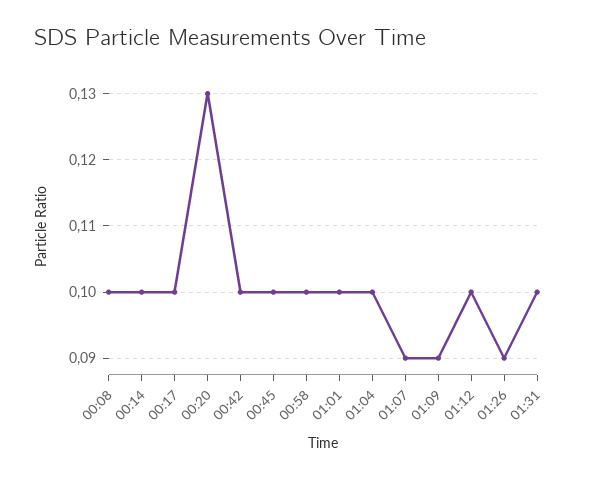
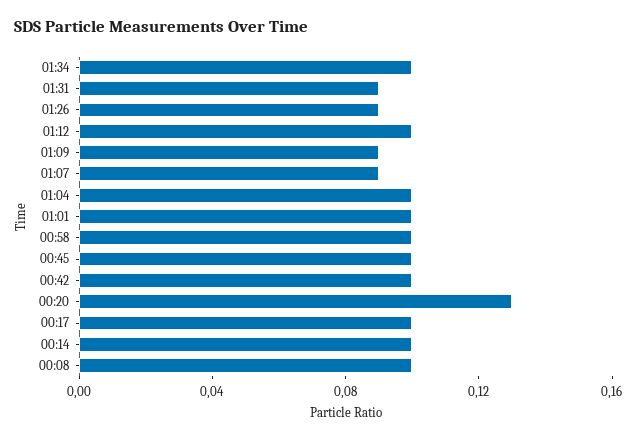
01:31: 0.1 -> 0.09
01:34: none -> 0.1

